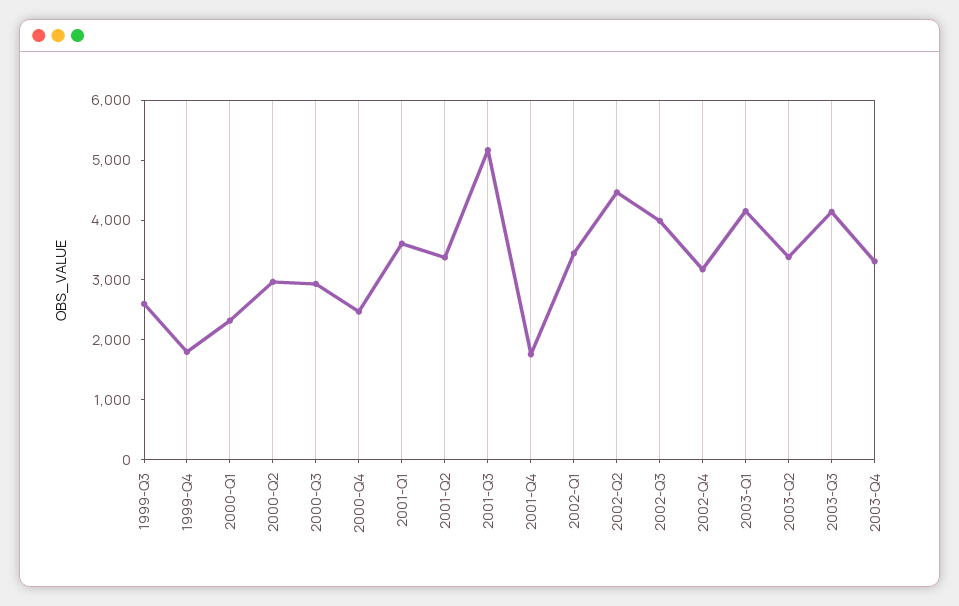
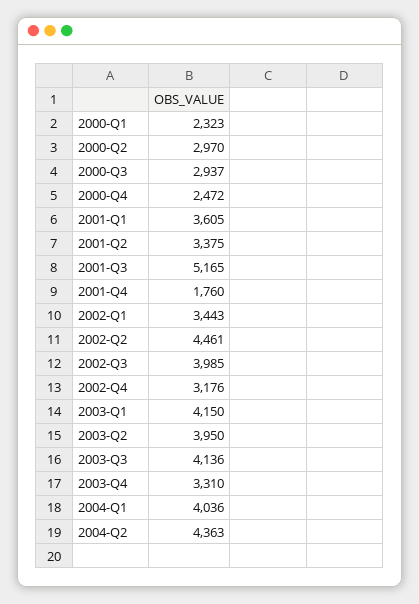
1999-Q3: 2600 -> none
1999-Q4: 1800 -> none
2003-Q2: 3400 -> 3950
2004-Q1: none -> 4036
2004-Q2: none -> 4363

